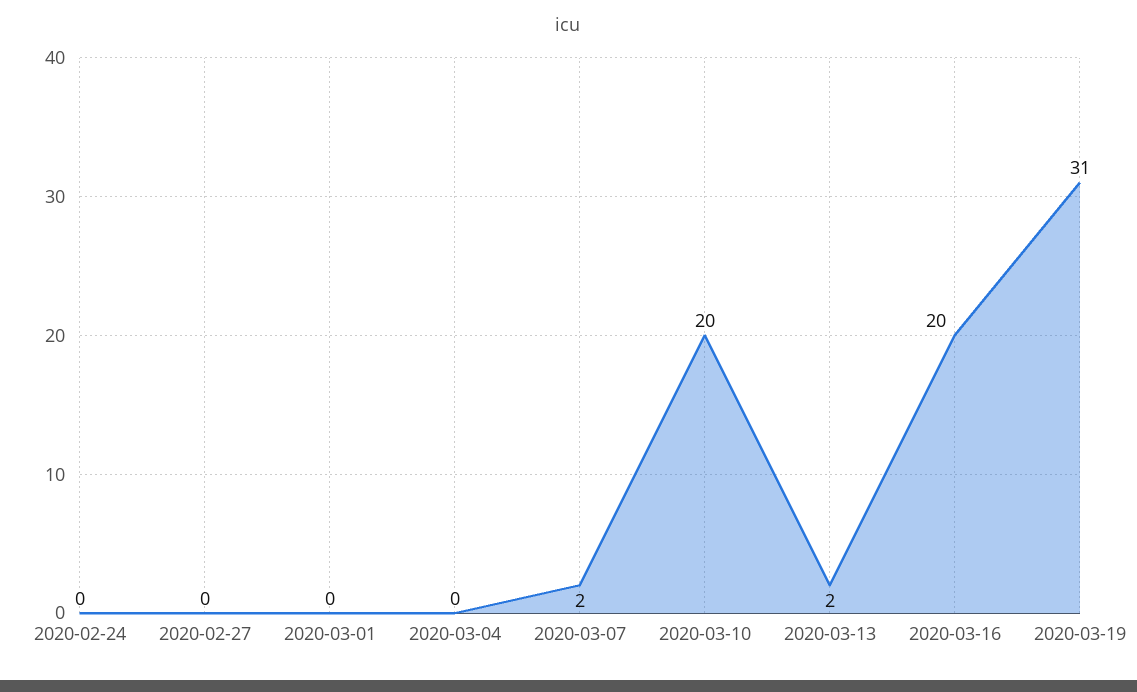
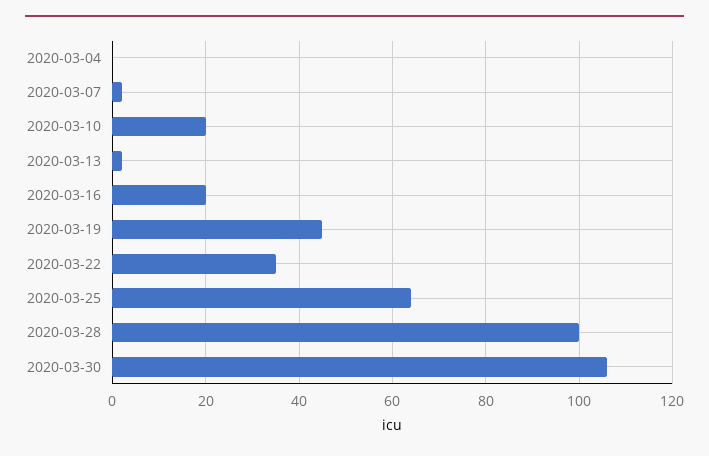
2020-02-24: 0 -> none
2020-02-27: 0 -> none
2020-03-01: 0 -> none
2020-03-19: 31 -> 45
2020-03-22: none -> 35
2020-03-25: none -> 65
2020-03-28: none -> 100
2020-03-30: none -> 105

